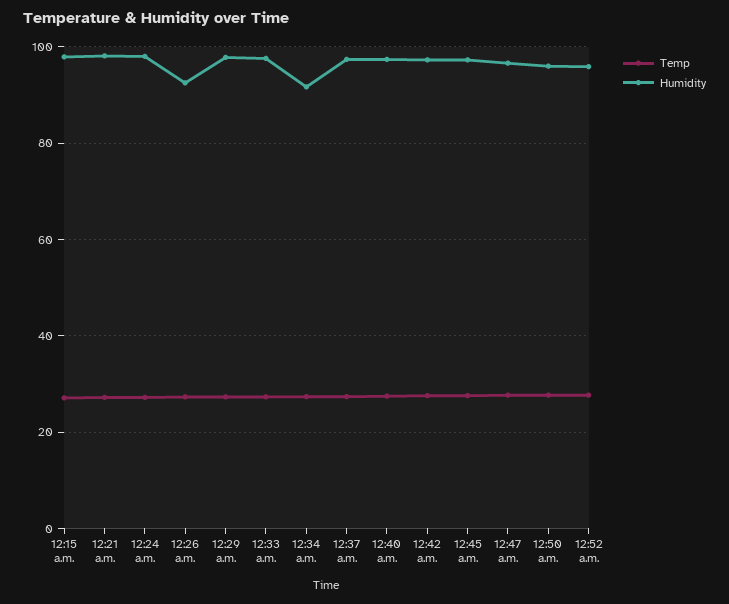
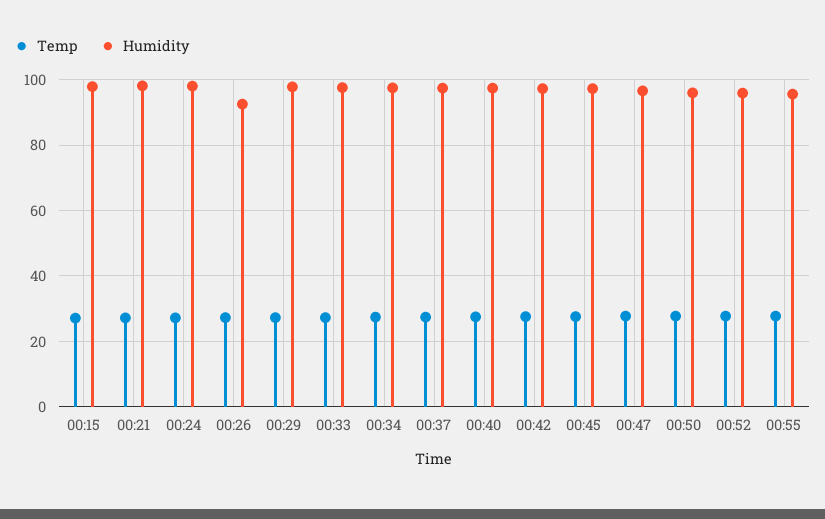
Humidity, 12:34 a.m.: 92 -> 98
Temp, 00:55: none -> 28
Humidity, 00:55: none -> 96

